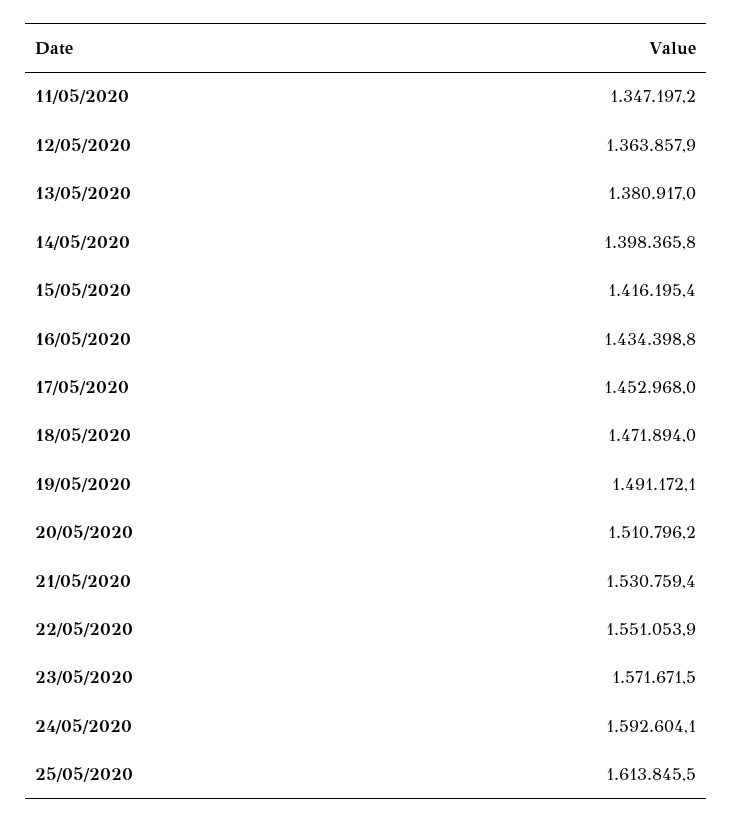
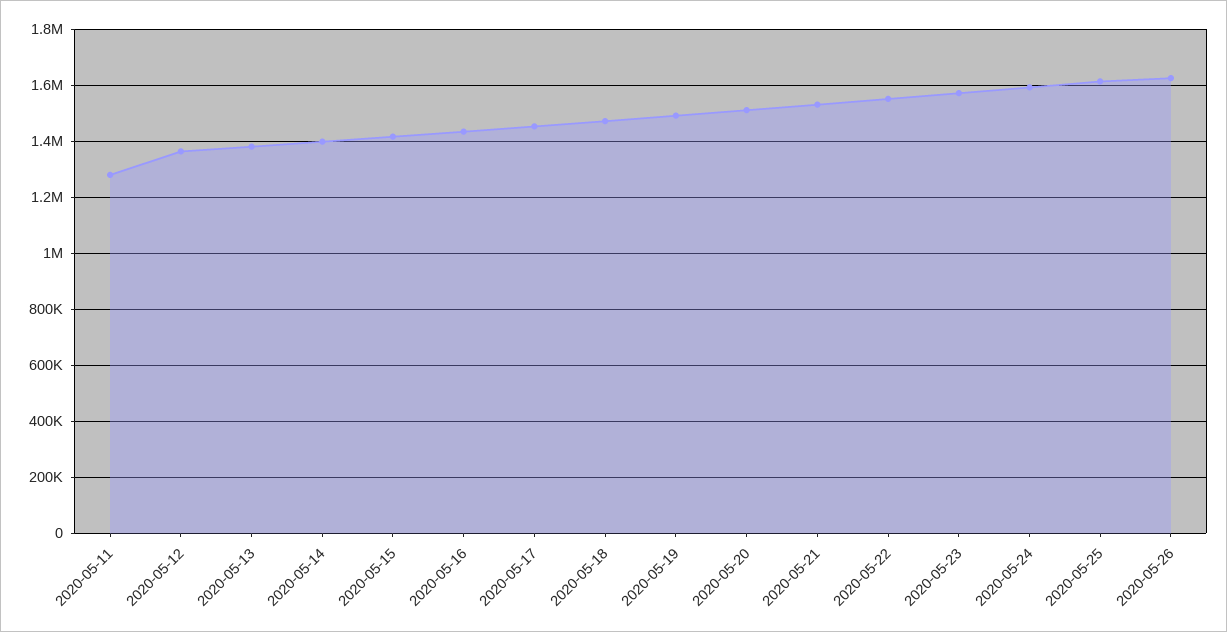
11/05/2020: 1347197.2 -> 1275000
2020-05-26: none -> 1625000

